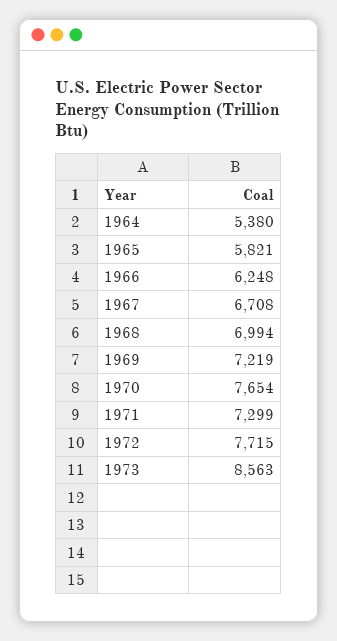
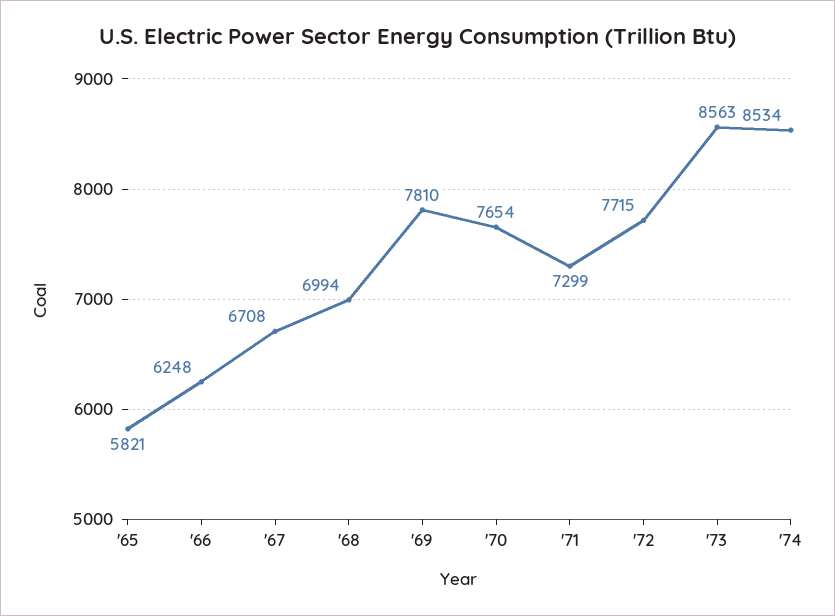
1964: 5380 -> none
1969: 7219 -> 7810
'74: none -> 8534

